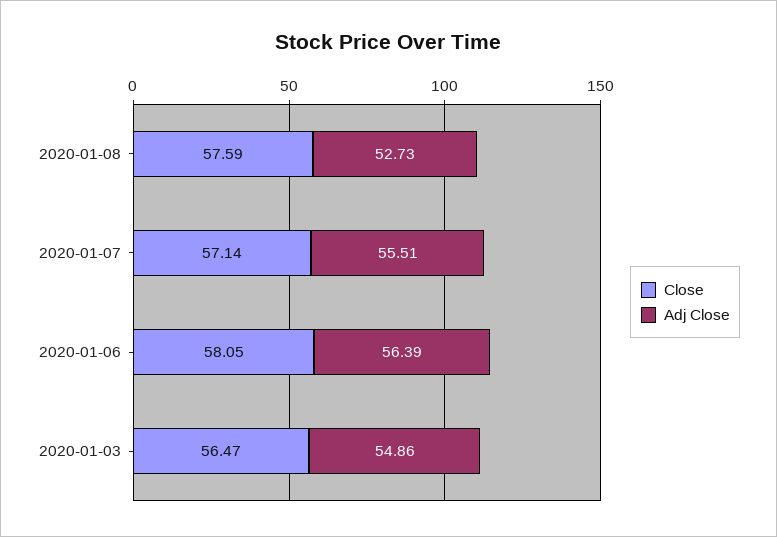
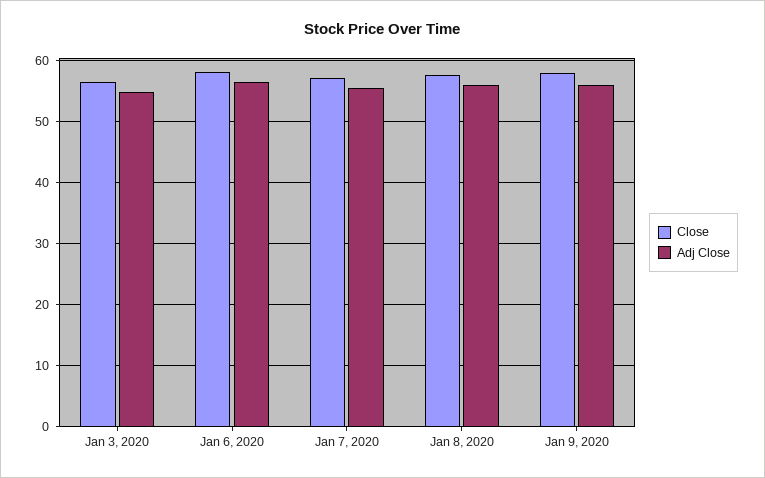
Adj Close, 2020-01-08: 52.73 -> 56
Close, Jan 9, 2020: none -> 58
Adj Close, Jan 9, 2020: none -> 56

